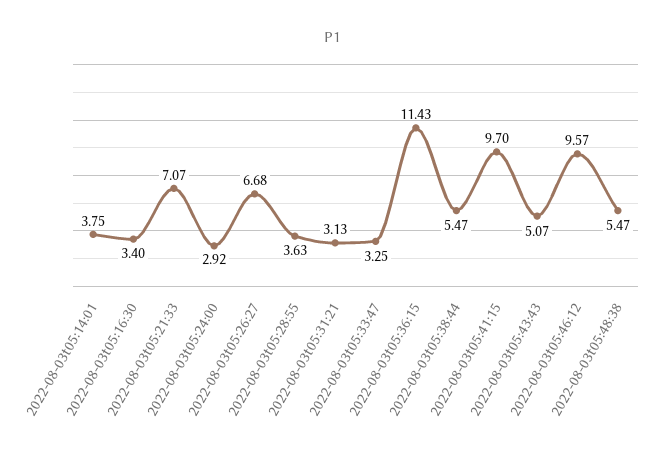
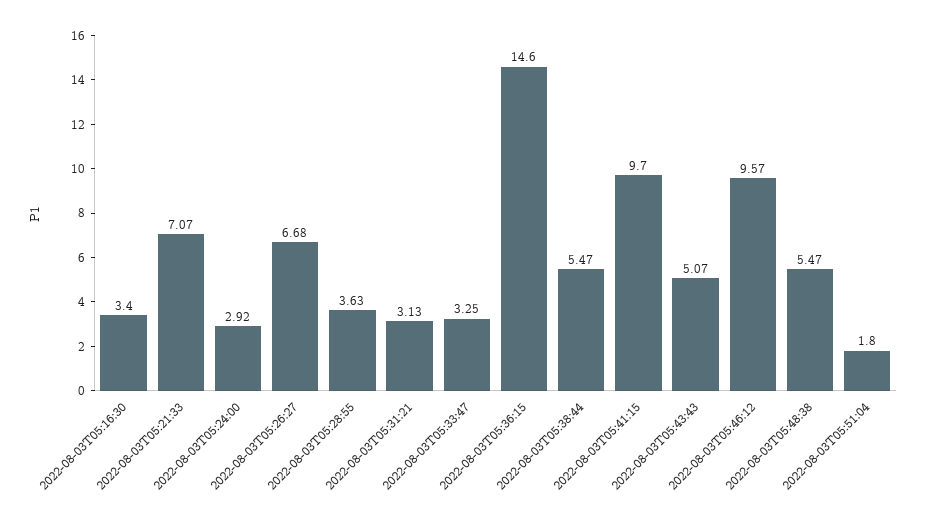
2022-08-03t05:14:01: 3.75 -> none
2022-08-03t05:36:15: 11.43 -> 14.6
2022-08-03T05:51:04: none -> 1.8

